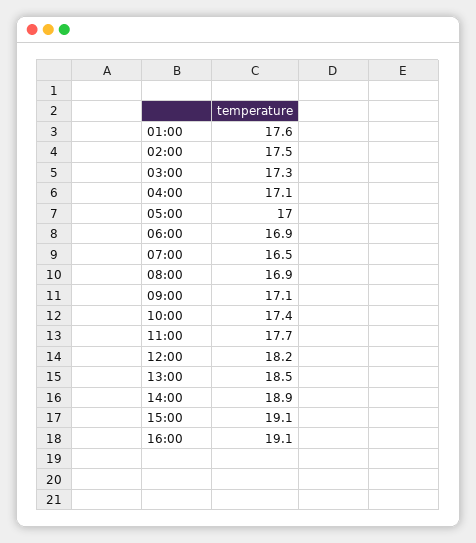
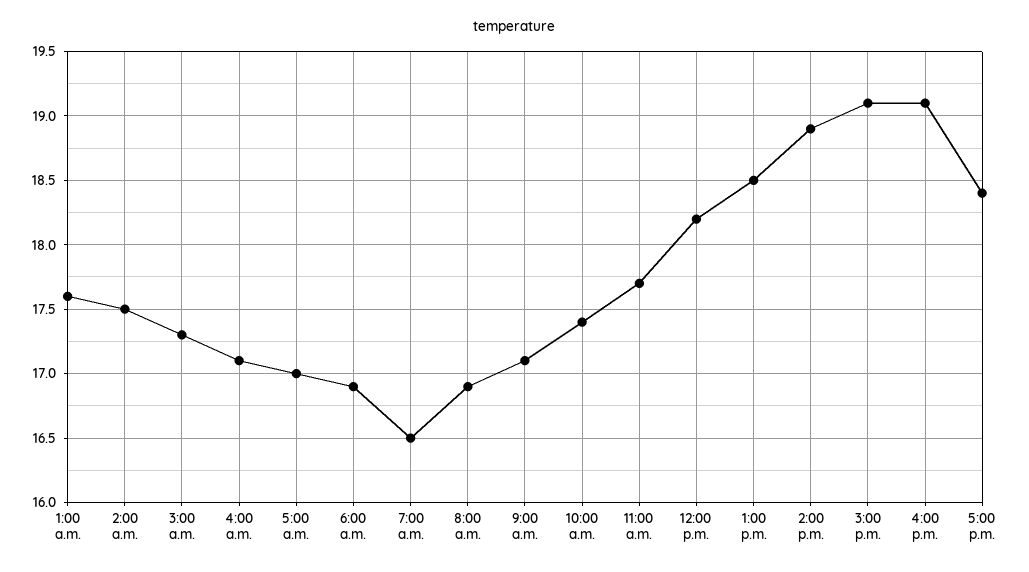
5:00 p.m.: none -> 18.4

